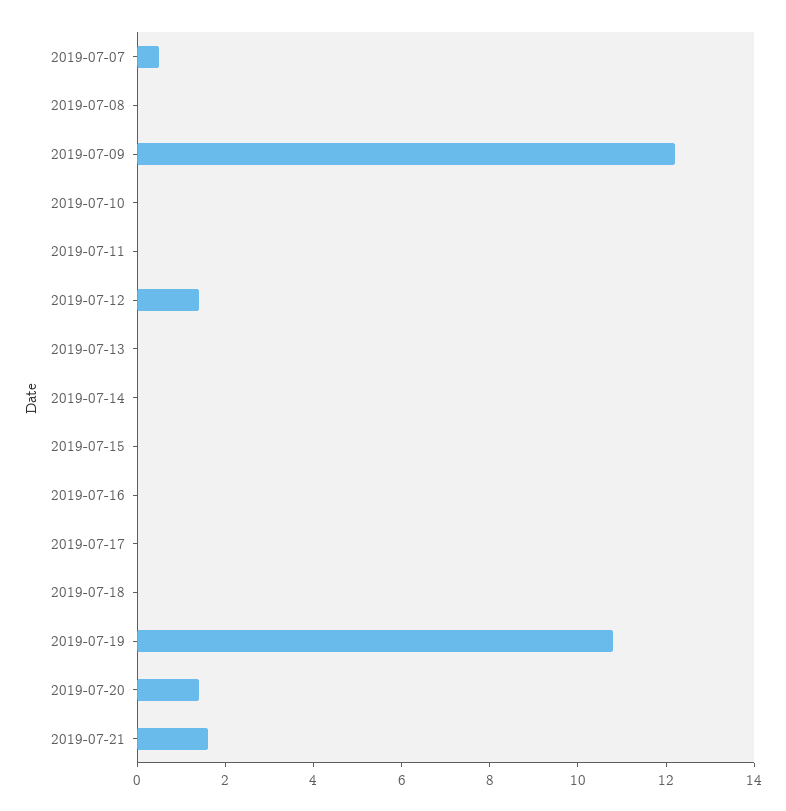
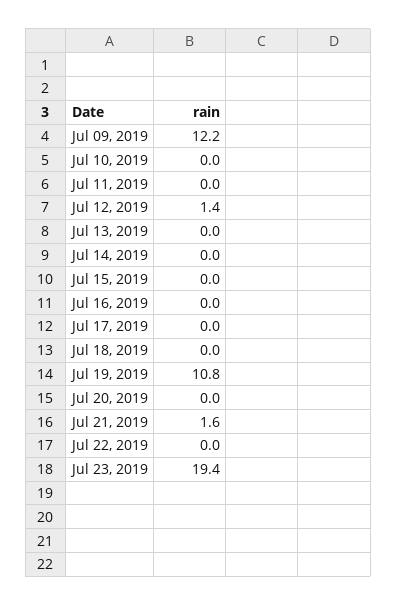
2019-07-07: 0.5 -> none
2019-07-08: 0 -> none
2019-07-20: 1.5 -> 0
Jul 22, 2019: none -> 0
Jul 23, 2019: none -> 19.4

